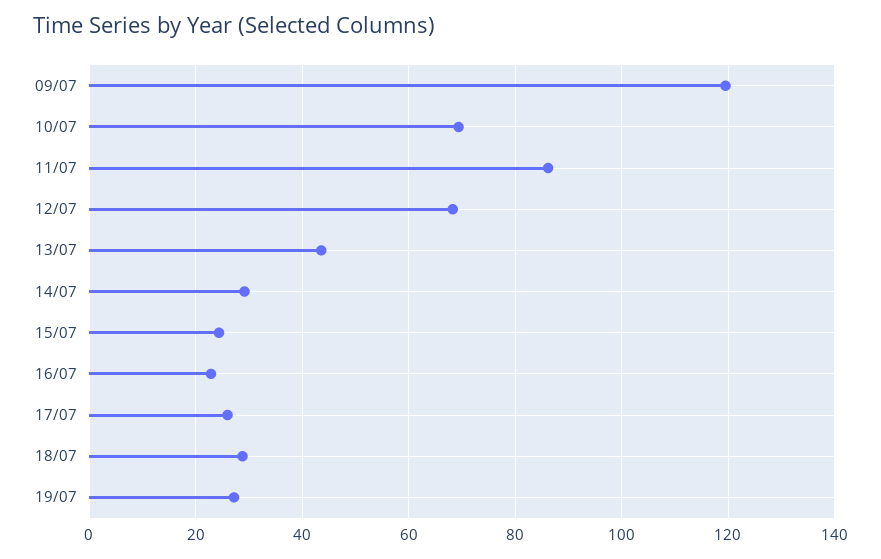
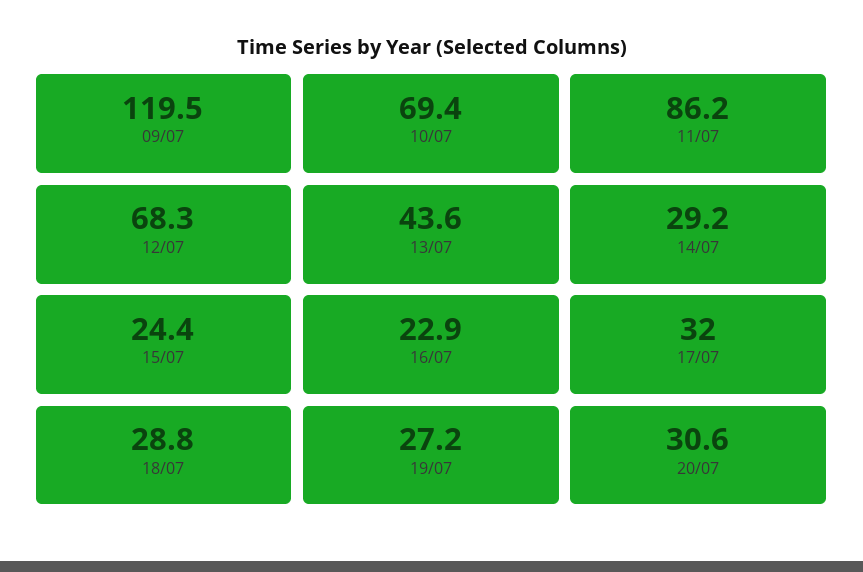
17/07: 26 -> 32
20/07: none -> 30.6

